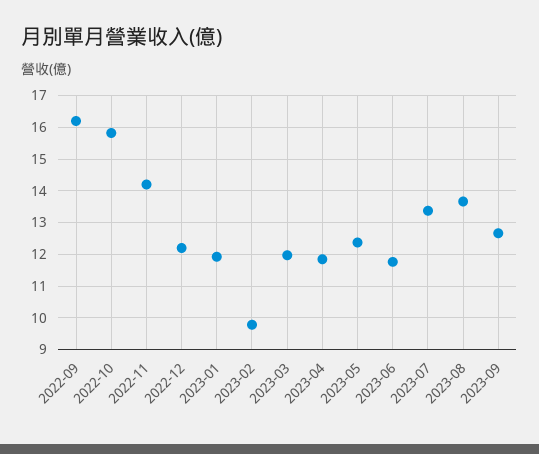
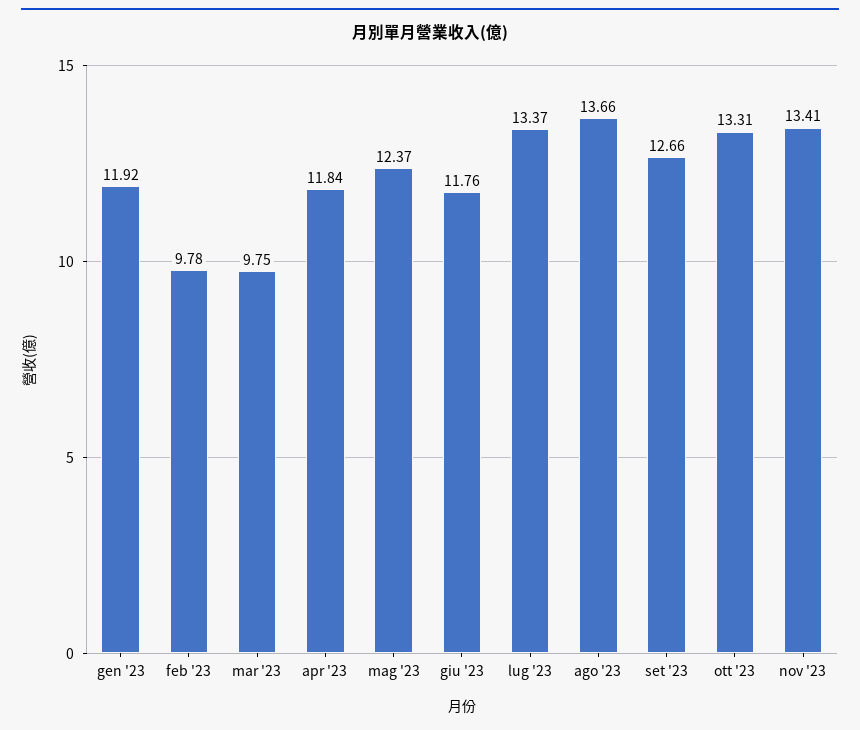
2022-09: 16.2 -> none
2022-10: 15.8 -> none
2022-11: 14.2 -> none
2022-12: 12.2 -> none
2023-03: 12 -> 9.75
ott '23: none -> 13.31
nov '23: none -> 13.41

